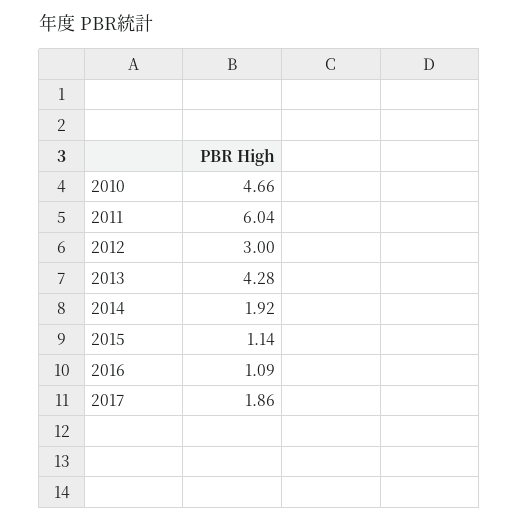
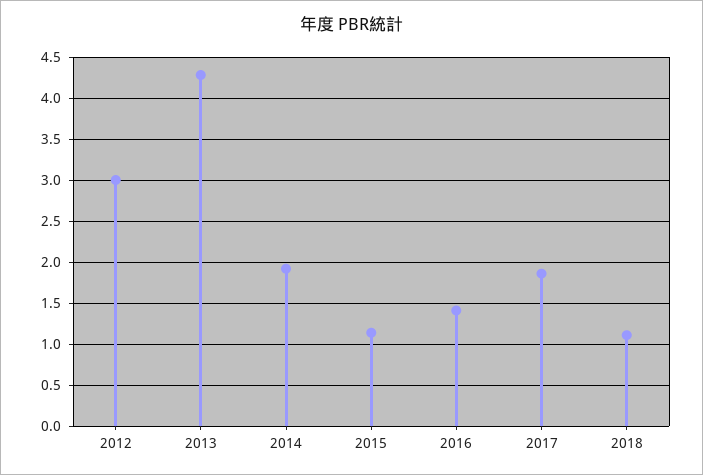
2010: 4.66 -> none
2011: 6.04 -> none
2016: 1.09 -> 1.4
2018: none -> 1.1

